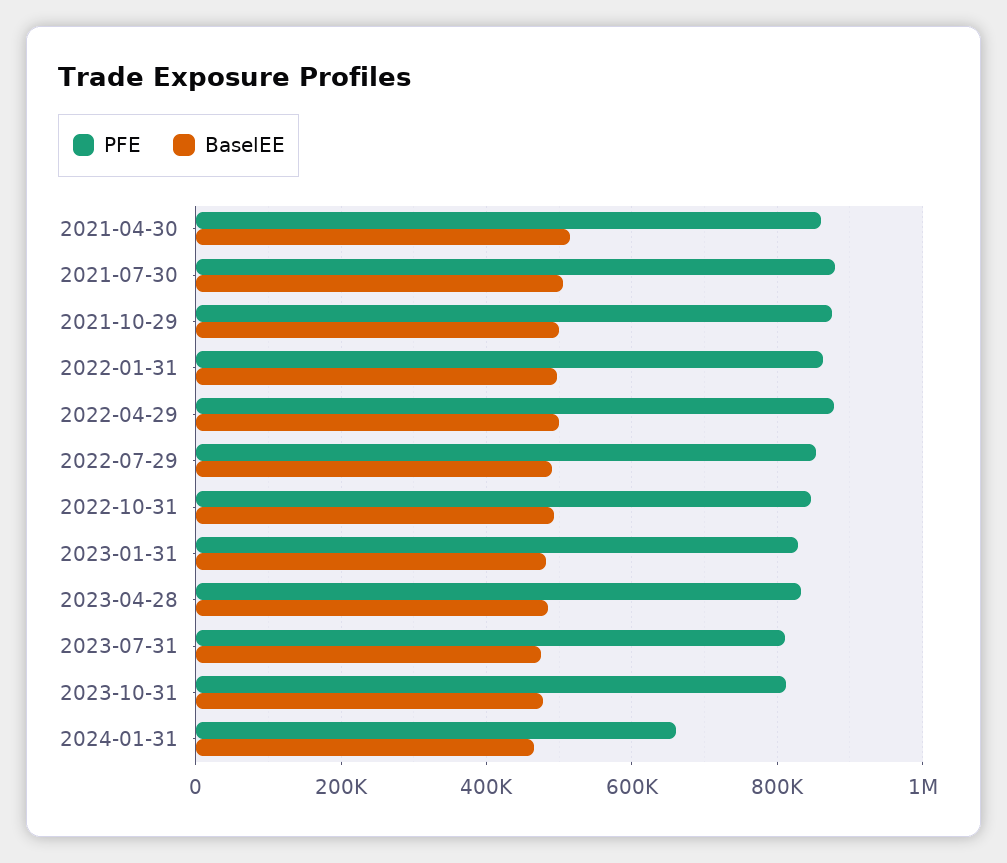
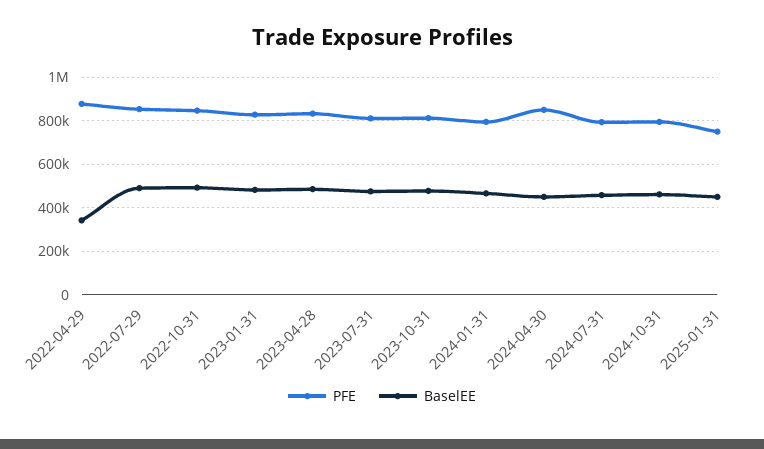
PFE, 2021-04-30: 860000 -> none
BaselEE, 2021-04-30: 520000 -> none
PFE, 2021-07-30: 880000 -> none
BaselEE, 2021-07-30: 500000 -> none
PFE, 2021-10-29: 880000 -> none
BaselEE, 2021-10-29: 500000 -> none
PFE, 2022-01-31: 860000 -> none
BaselEE, 2022-01-31: 500000 -> none
BaselEE, 2022-04-29: 500000 -> 350000
PFE, 2024-01-31: 660000 -> 800000
PFE, 2024-04-30: none -> 850000
BaselEE, 2024-04-30: none -> 450000
PFE, 2024-07-31: none -> 800000
BaselEE, 2024-07-31: none -> 450000
PFE, 2024-10-31: none -> 800000
BaselEE, 2024-10-31: none -> 450000
PFE, 2025-01-31: none -> 750000
BaselEE, 2025-01-31: none -> 450000

